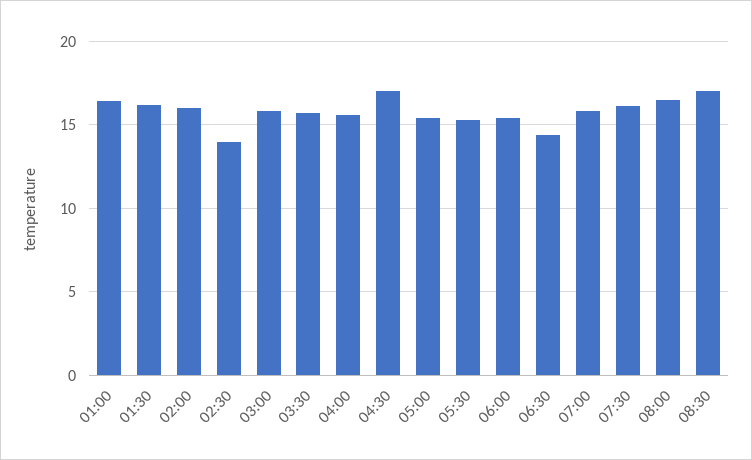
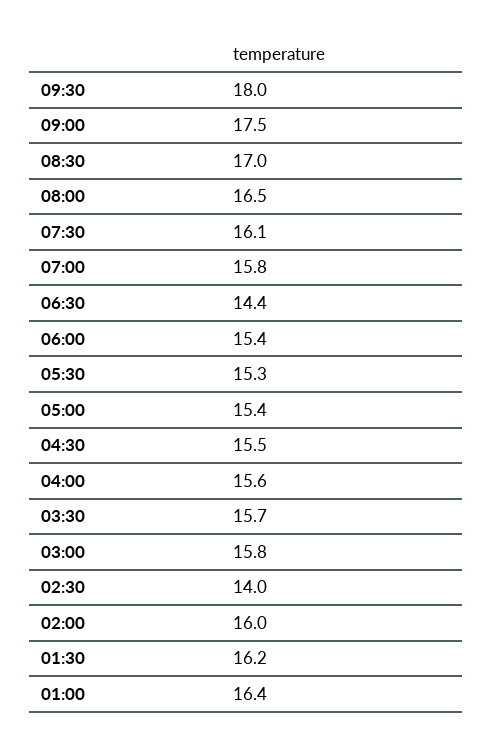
04:30: 17 -> 15.5
09:30: none -> 18
09:00: none -> 17.5

